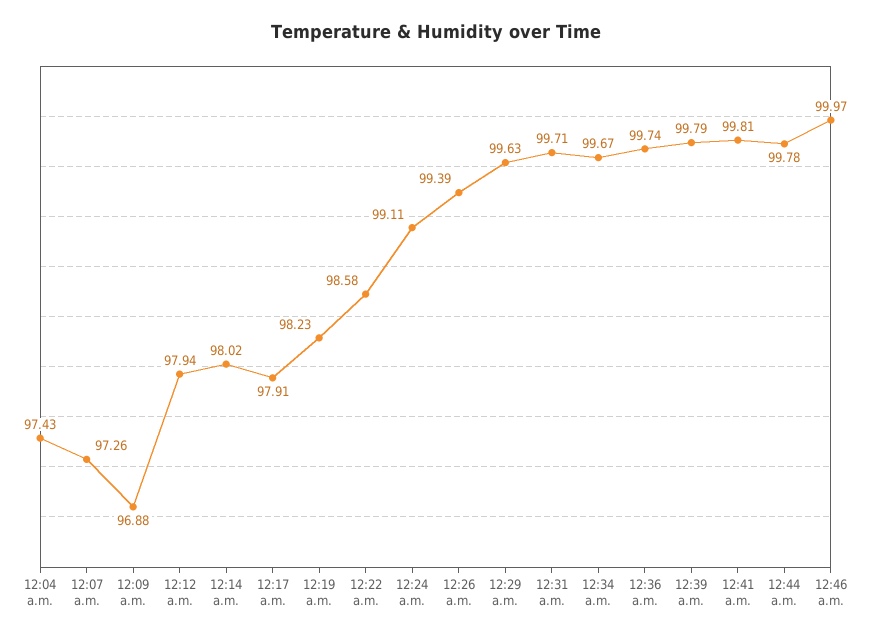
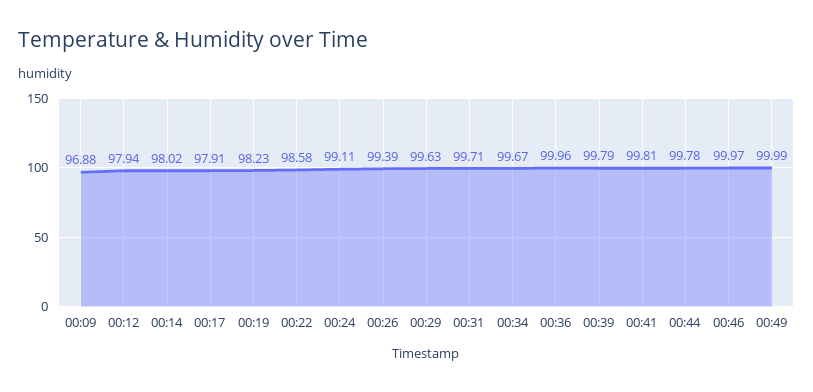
12:04 a.m.: 97.43 -> none
12:07 a.m.: 97.26 -> none
12:36 a.m.: 99.74 -> 99.96
00:49: none -> 99.99

